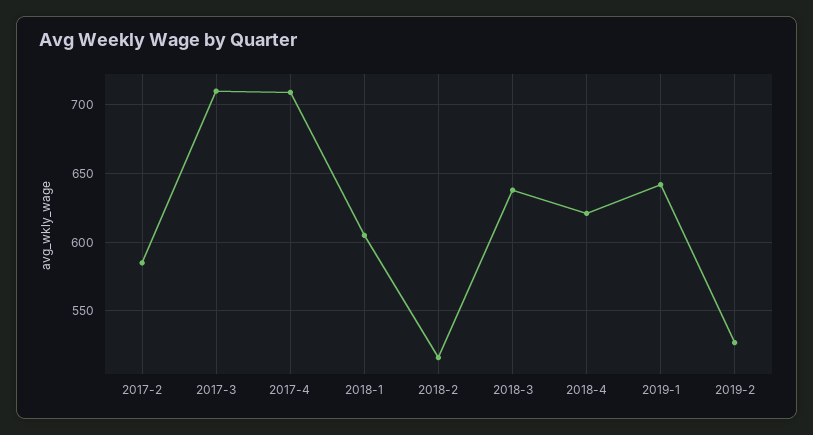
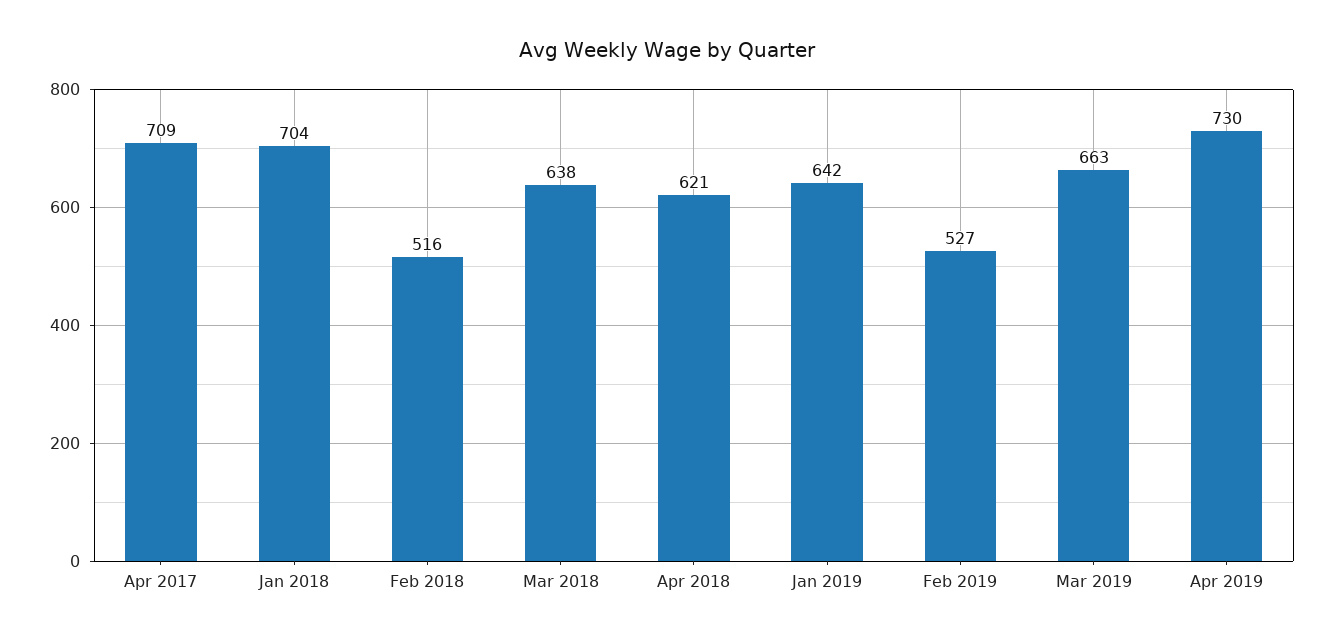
2017-2: 585 -> none
2017-3: 710 -> none
2018-1: 605 -> 704
Mar 2019: none -> 663
Apr 2019: none -> 730

